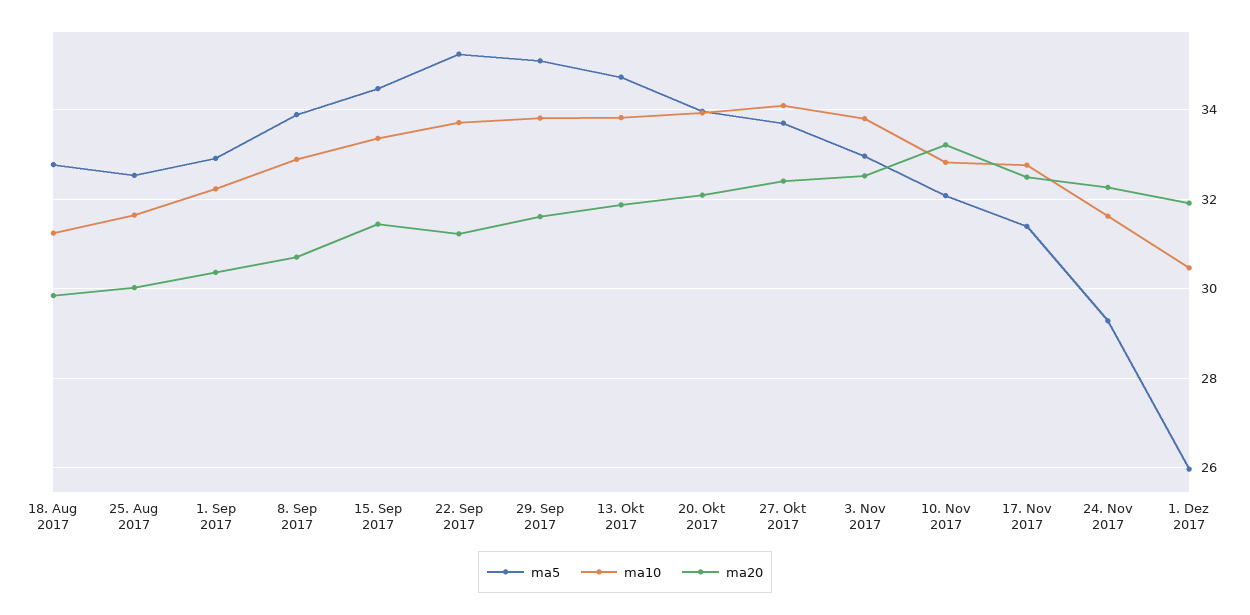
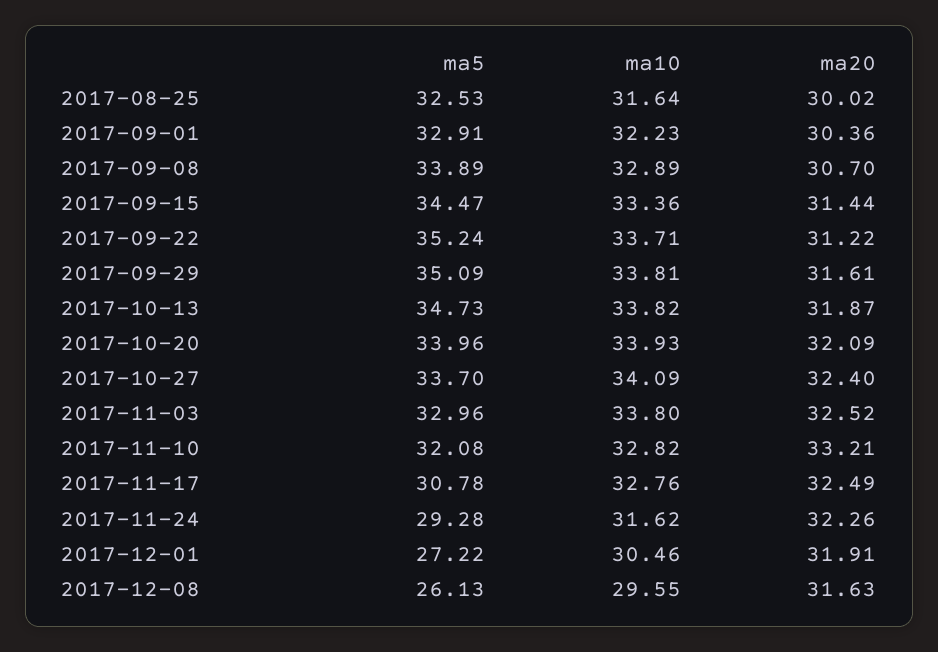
ma5, 18. Aug 2017: 32.8 -> none
ma10, 18. Aug 2017: 31.2 -> none
ma20, 18. Aug 2017: 29.8 -> none
ma5, 17. Nov 2017: 31.4 -> 30.78
ma5, 1. Dez 2017: 26 -> 27.22
ma5, 2017-12-08: none -> 26.13
ma10, 2017-12-08: none -> 29.55
ma20, 2017-12-08: none -> 31.63

